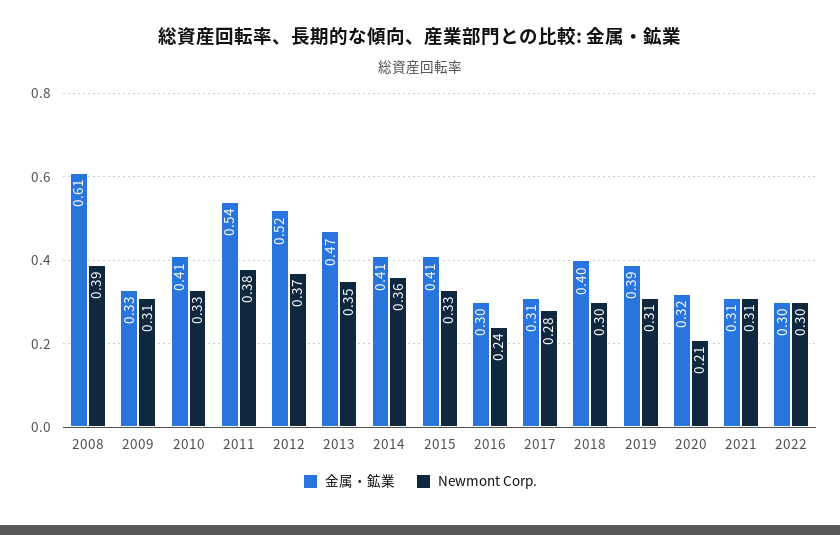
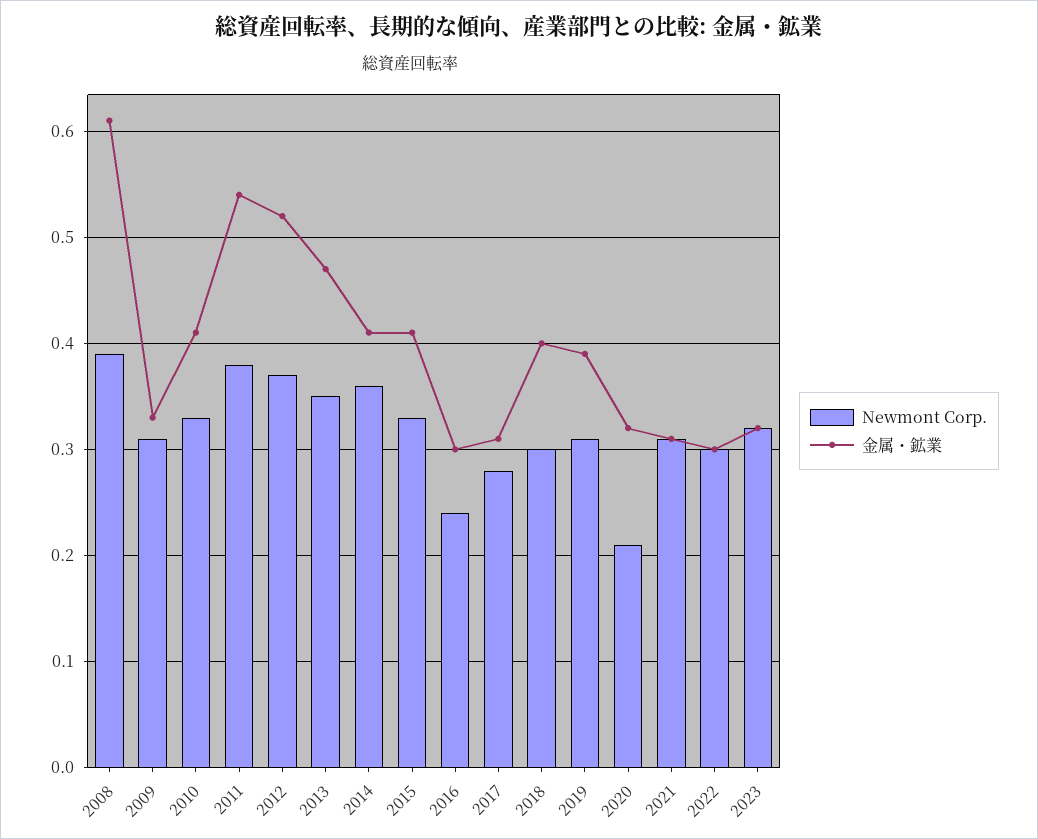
Newmont Corp., 2023: none -> 0.32
金属・鉱業, 2023: none -> 0.32

